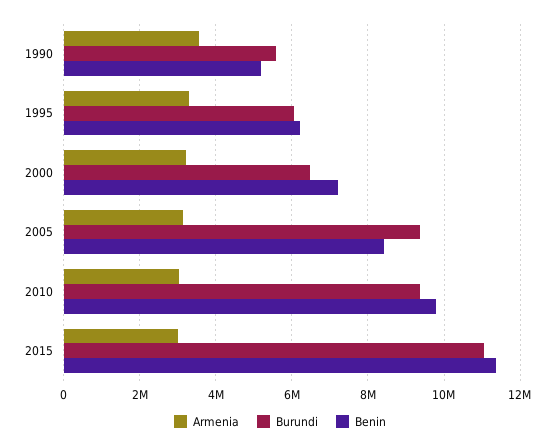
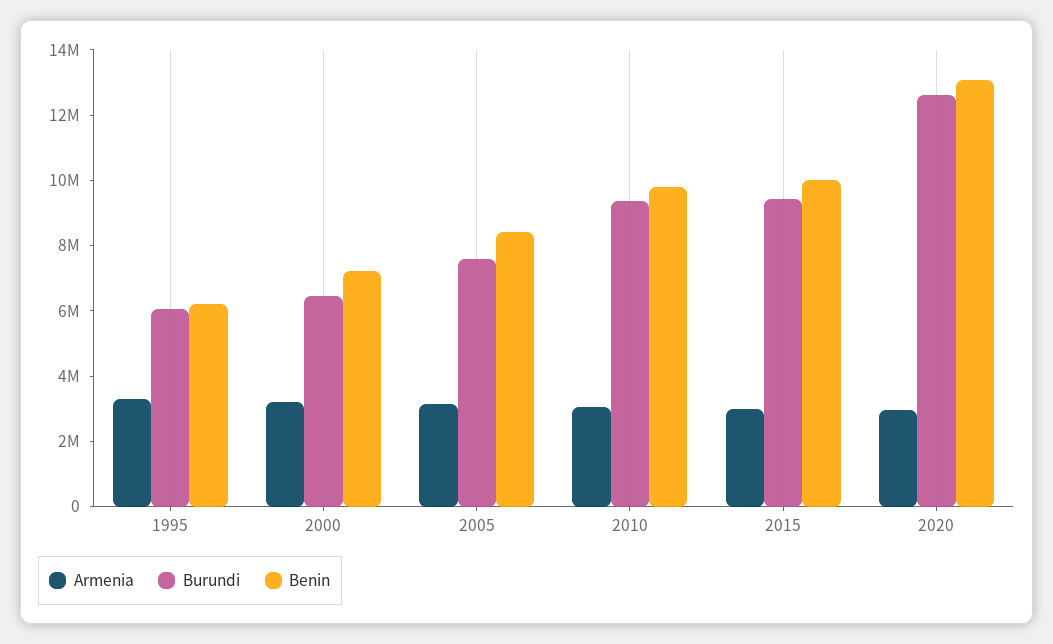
Armenia, 1990: 3600000 -> none
Burundi, 1990: 5600000 -> none
Benin, 1990: 5200000 -> none
Burundi, 2005: 9400000 -> 7500000
Burundi, 2015: 11000000 -> 9500000
Benin, 2015: 11400000 -> 10000000
Armenia, 2020: none -> 3000000
Burundi, 2020: none -> 12500000
Benin, 2020: none -> 13000000

